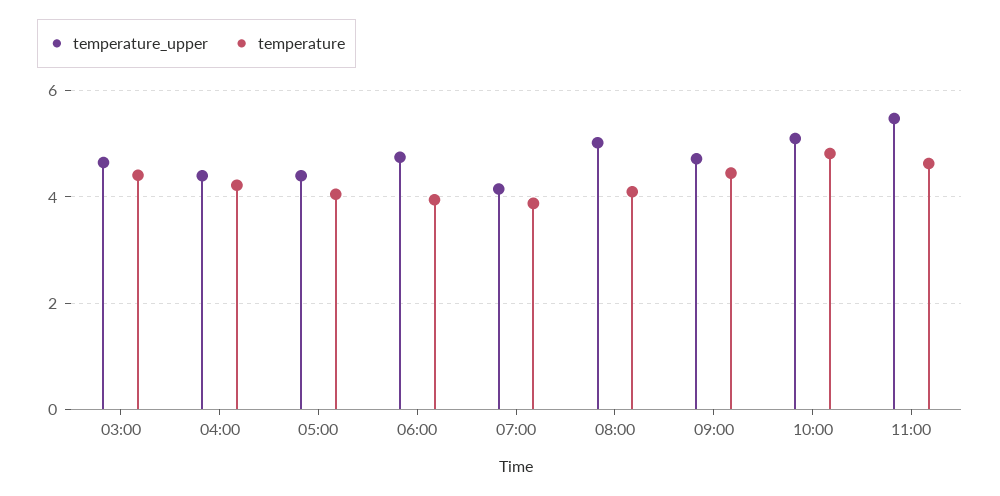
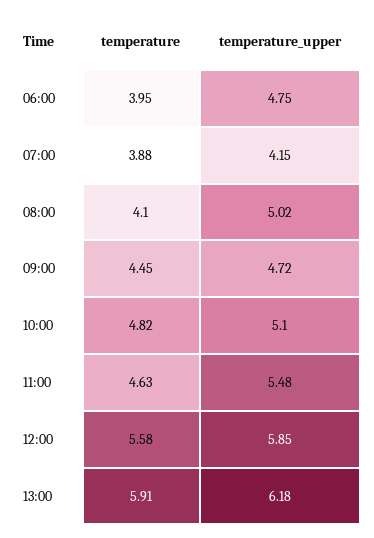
temperature_upper, 03:00: 4.6 -> none
temperature, 03:00: 4.4 -> none
temperature_upper, 04:00: 4.4 -> none
temperature, 04:00: 4.2 -> none
temperature_upper, 05:00: 4.4 -> none
temperature, 05:00: 4 -> none
temperature, 12:00: none -> 5.58
temperature_upper, 12:00: none -> 5.85
temperature, 13:00: none -> 5.91
temperature_upper, 13:00: none -> 6.18

